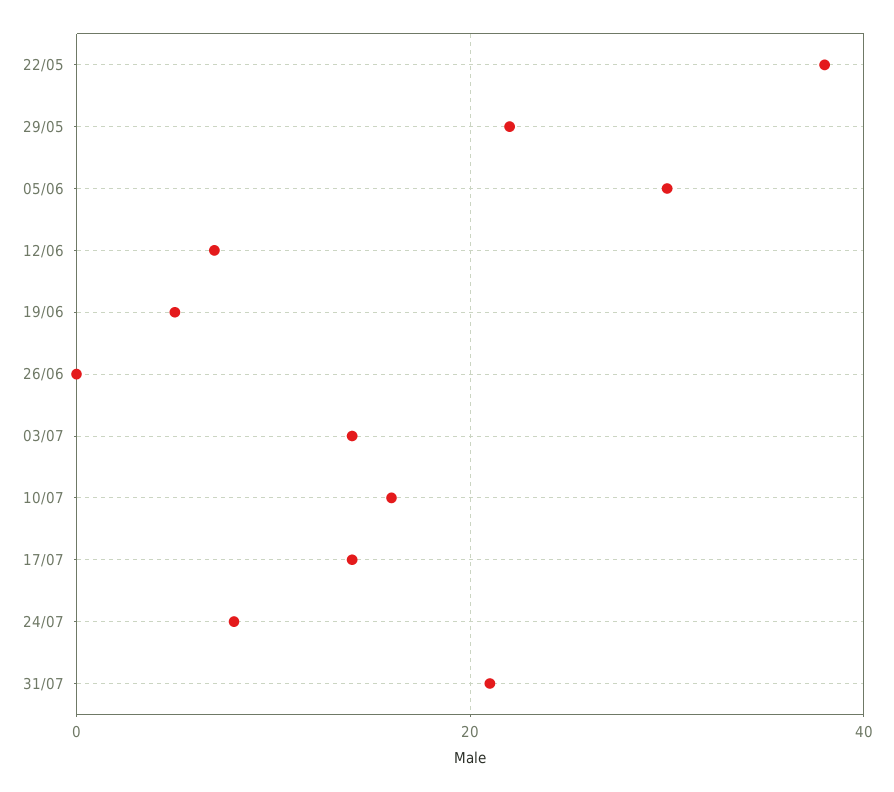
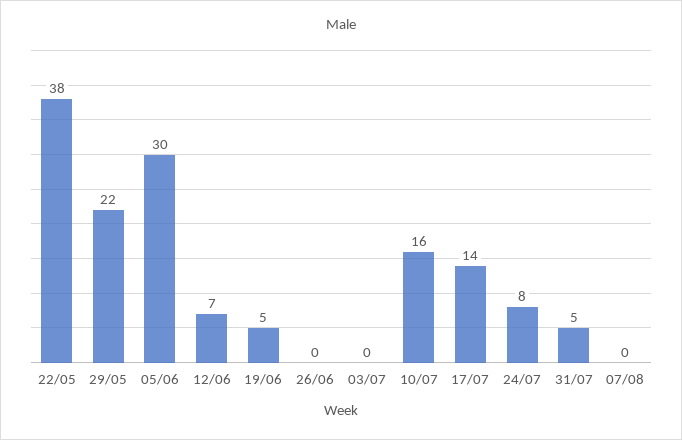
03/07: 15 -> 0
31/07: 20 -> 5
07/08: none -> 0

